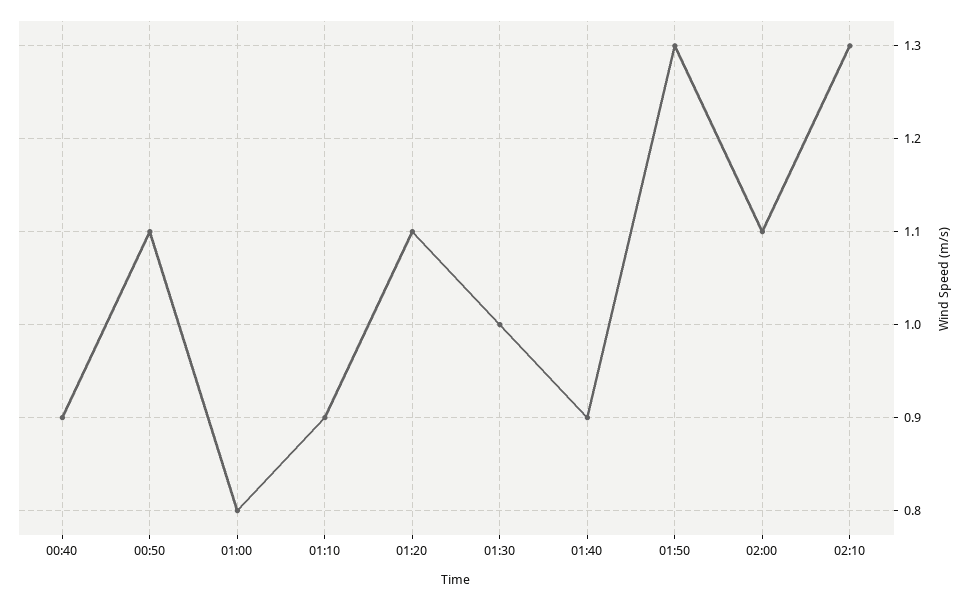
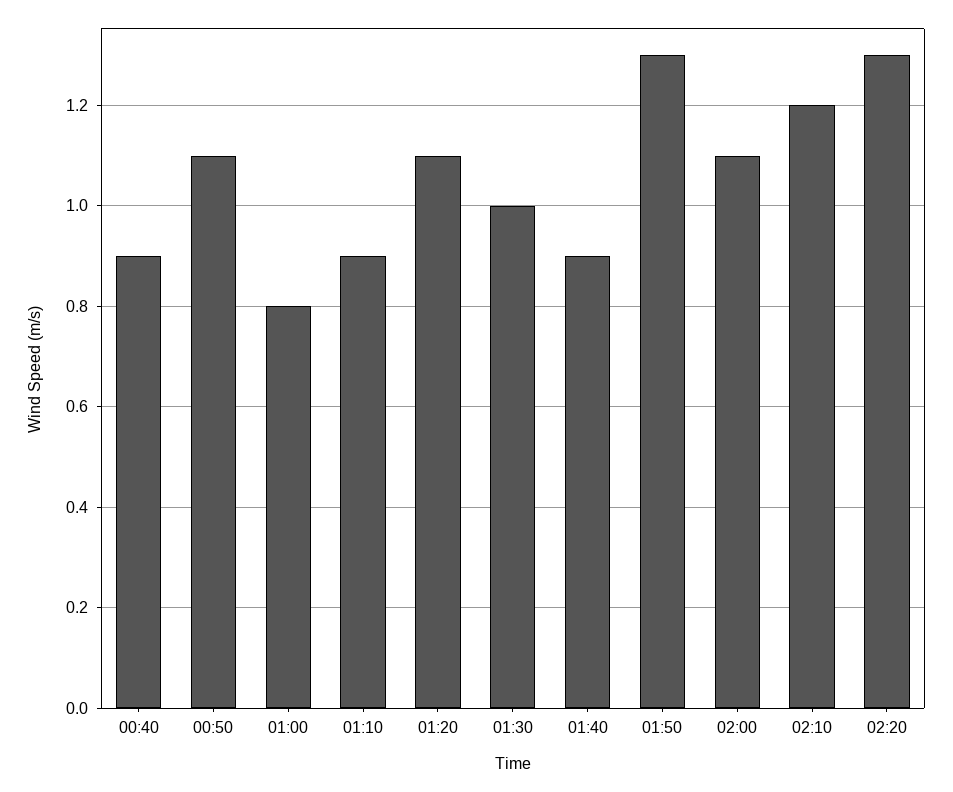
02:10: 1.3 -> 1.2
02:20: none -> 1.3

